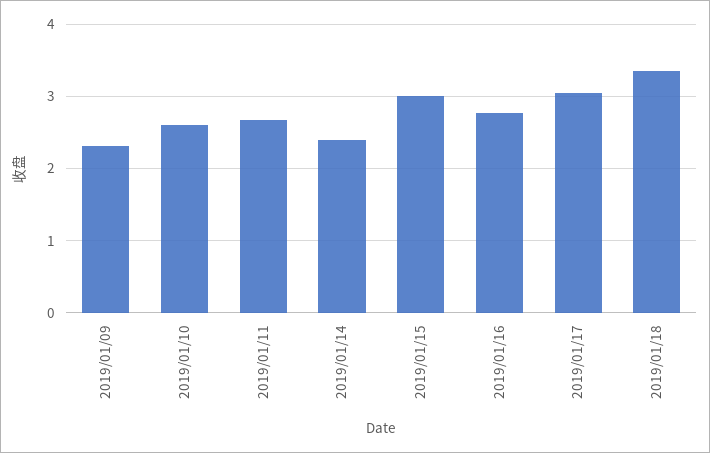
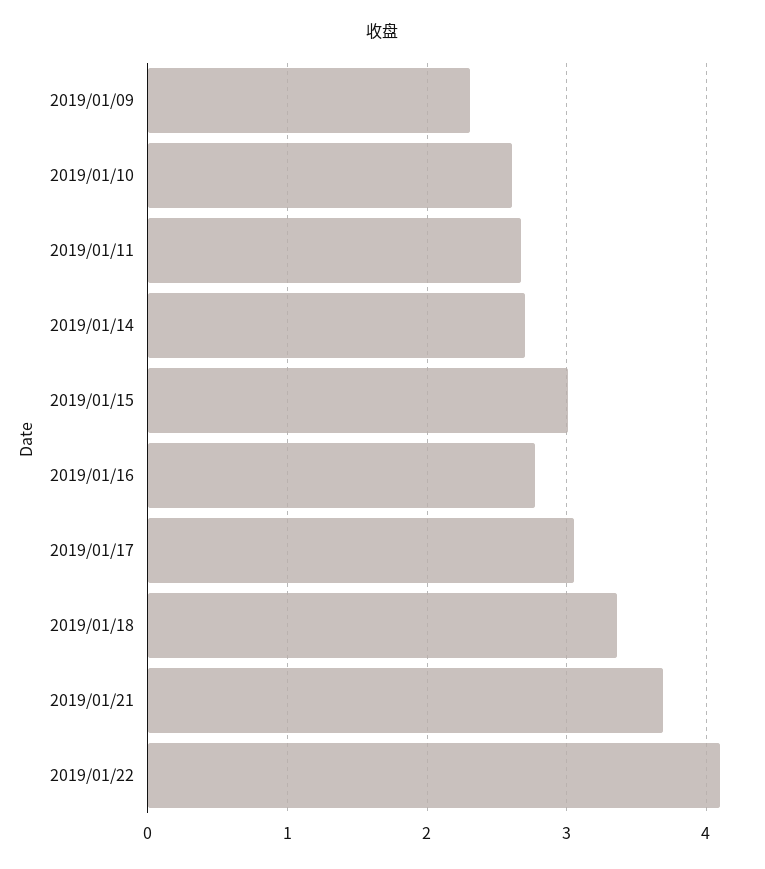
2019/01/14: 2.4 -> 2.7
2019/01/21: none -> 3.7
2019/01/22: none -> 4.1

